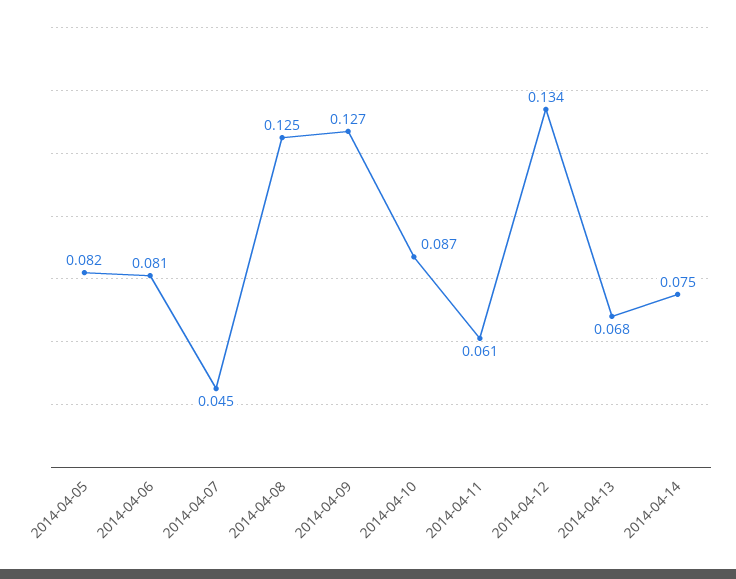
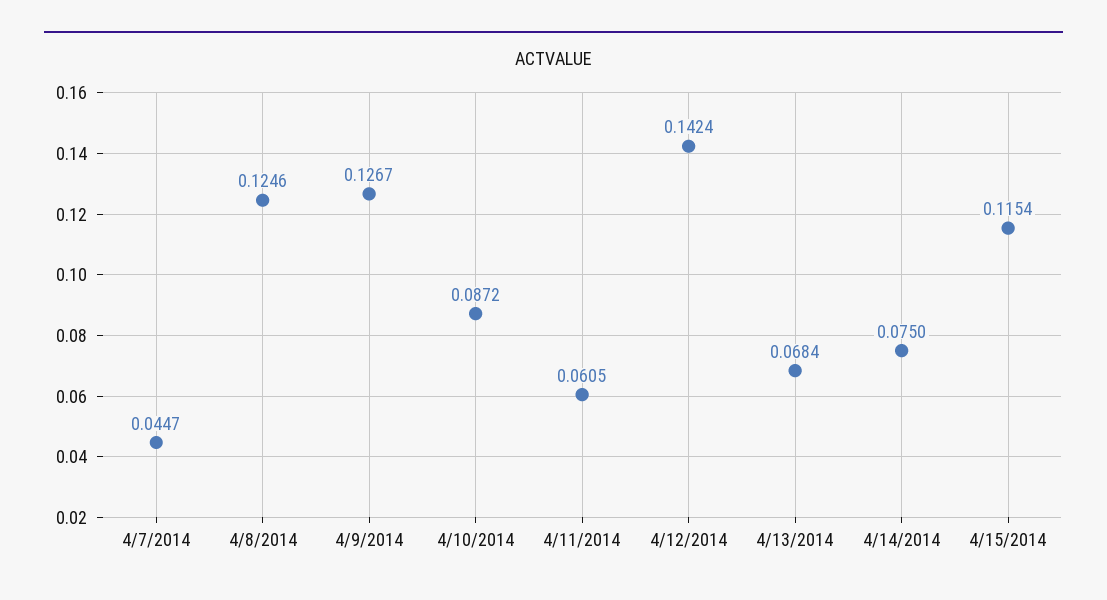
2014-04-05: 0.082 -> none
2014-04-06: 0.081 -> none
2014-04-12: 0.134 -> 0.1424
4/15/2014: none -> 0.1154

